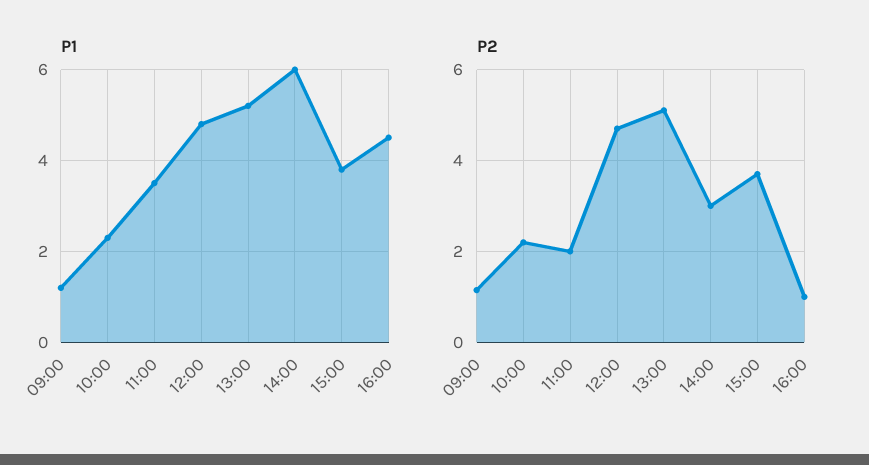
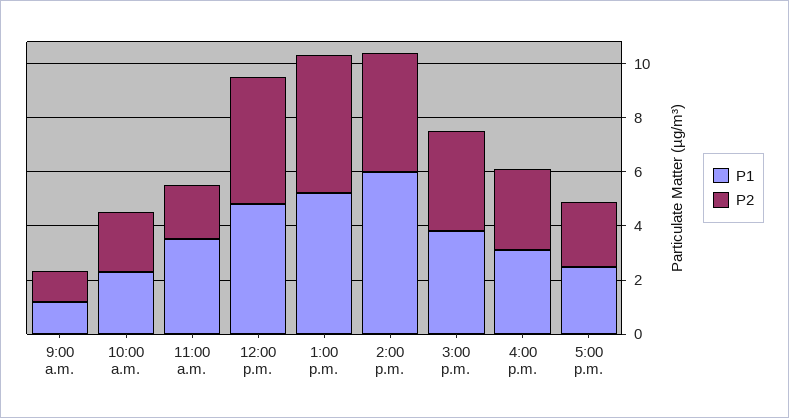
P1, 16:00: 4.5 -> 3
P2, 14:00: 3 -> 4.5
P2, 16:00: 1 -> 3
P1, 5:00 p.m.: none -> 2.5
P2, 5:00 p.m.: none -> 2.5

